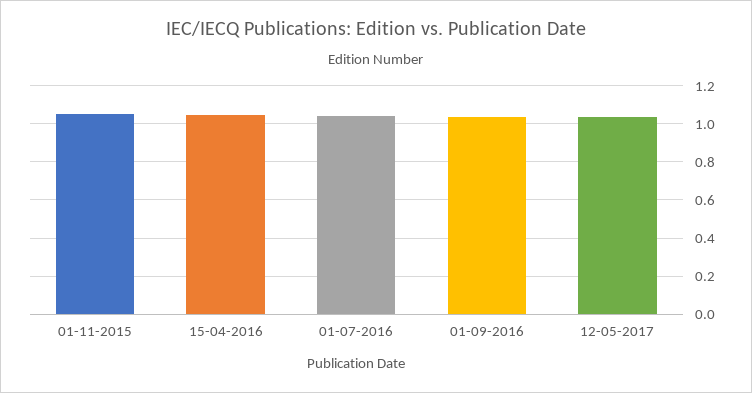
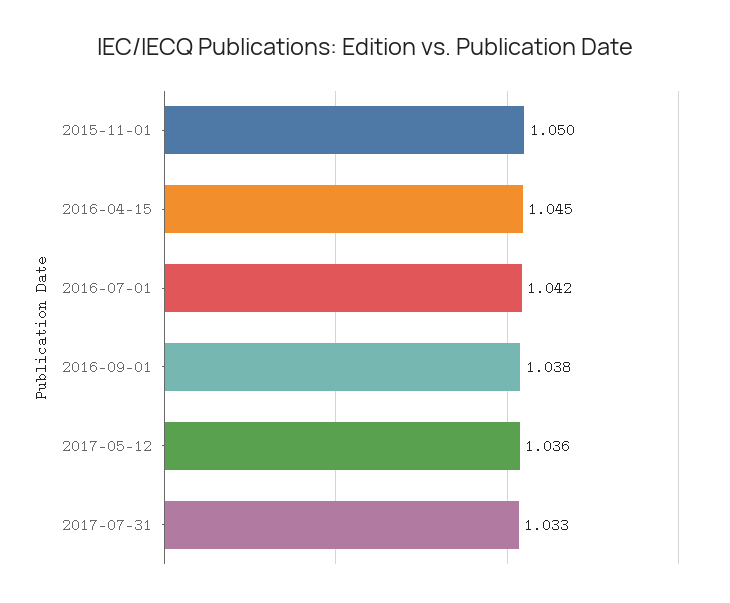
2017-07-31: none -> 1.033

